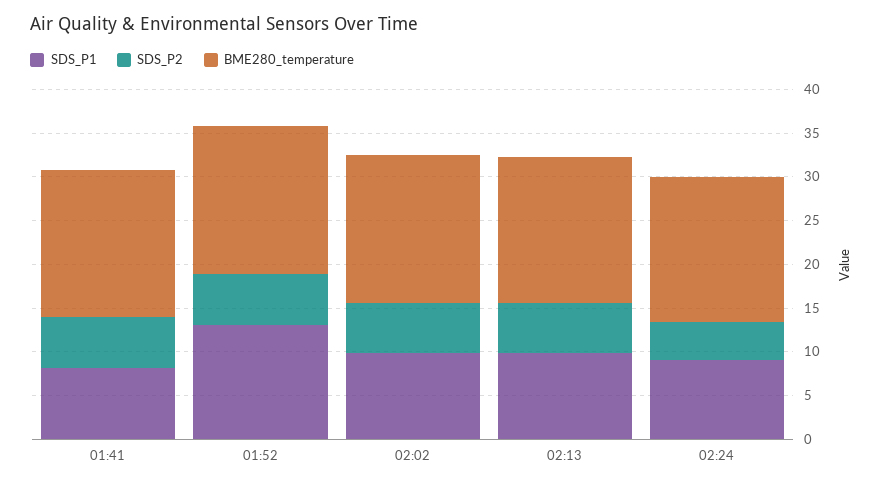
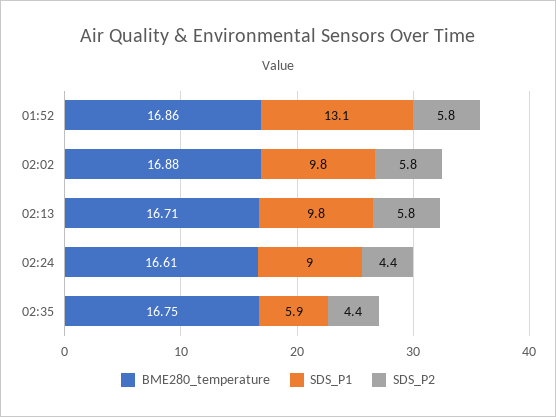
SDS_P1, 01:41: 8 -> none
SDS_P2, 01:41: 6 -> none
BME280_temperature, 01:41: 17 -> none
BME280_temperature, 02:35: none -> 16.75
SDS_P1, 02:35: none -> 5.9
SDS_P2, 02:35: none -> 4.4

